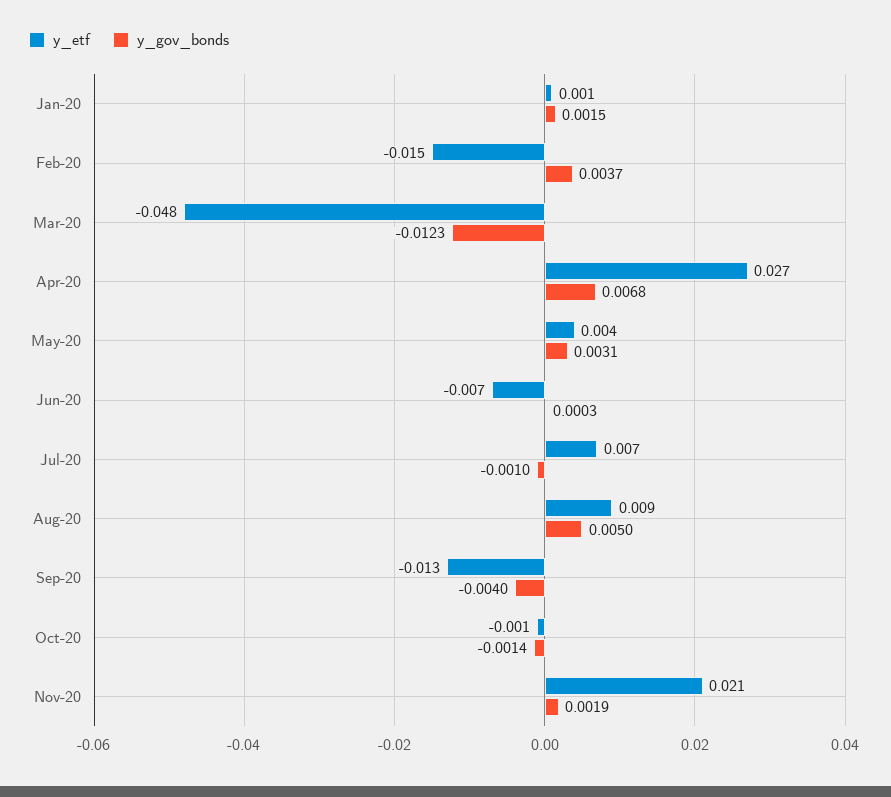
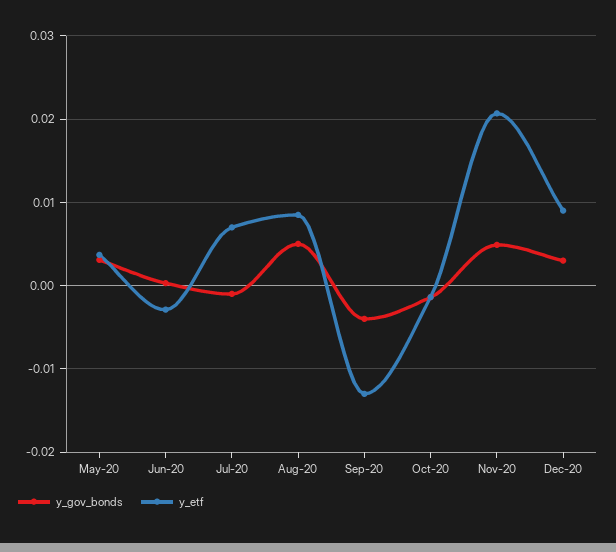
y_etf, Jan-20: 0.001 -> none
y_gov_bonds, Jan-20: 0.0015 -> none
y_etf, Feb-20: -0.015 -> none
y_gov_bonds, Feb-20: 0.0037 -> none
y_etf, Mar-20: -0.048 -> none
y_gov_bonds, Mar-20: -0.0123 -> none
y_etf, Apr-20: 0.027 -> none
y_gov_bonds, Apr-20: 0.0068 -> none
y_etf, Jun-20: -0.007 -> -0.003
y_gov_bonds, Nov-20: 0.0019 -> 0.005
y_gov_bonds, Dec-20: none -> 0.003
y_etf, Dec-20: none -> 0.009

